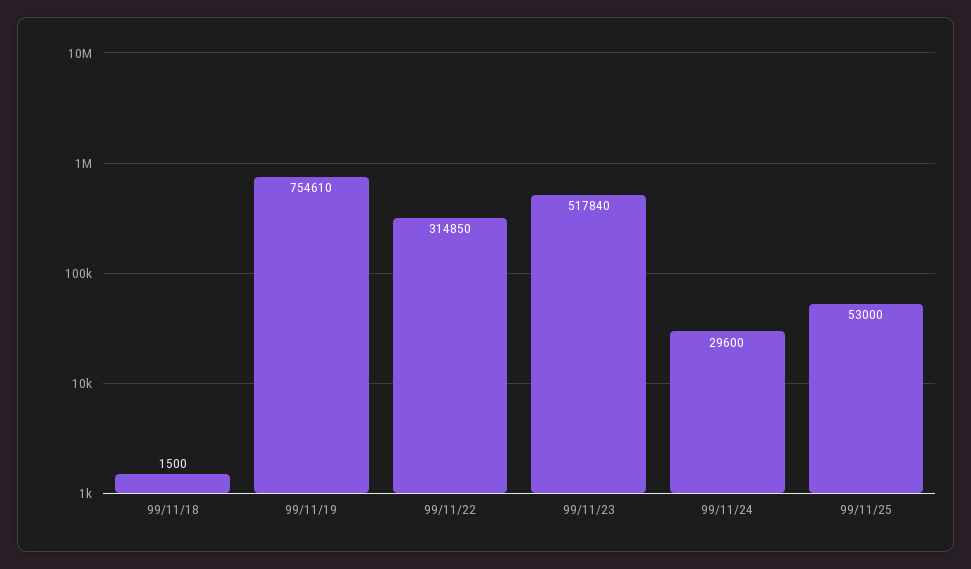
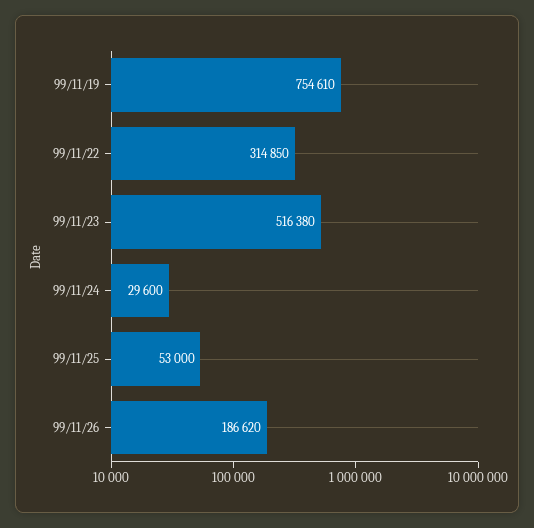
99/11/18: 1500 -> none
99/11/23: 517840 -> 516380
99/11/26: none -> 186620

